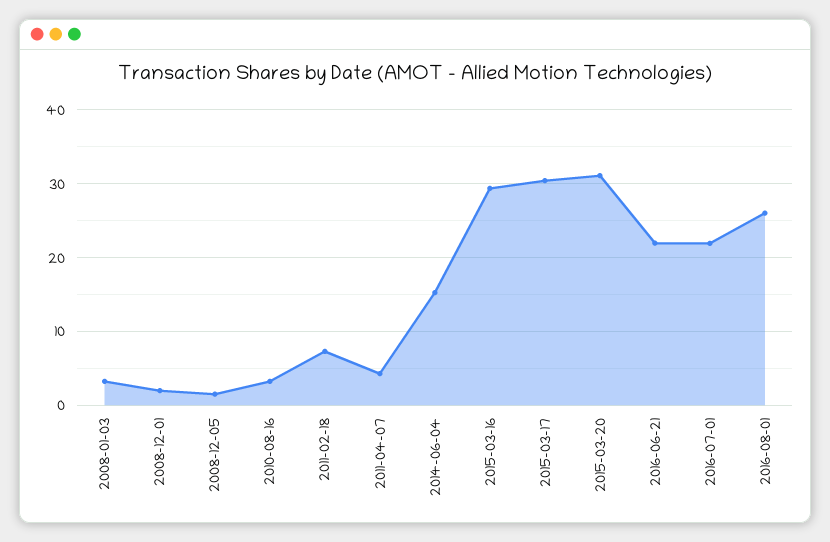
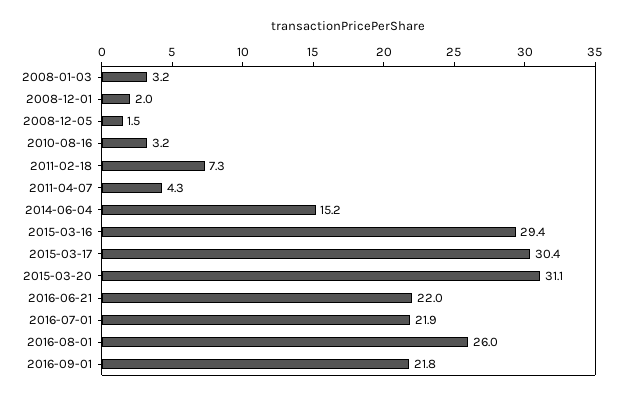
2016-09-01: none -> 21.8

